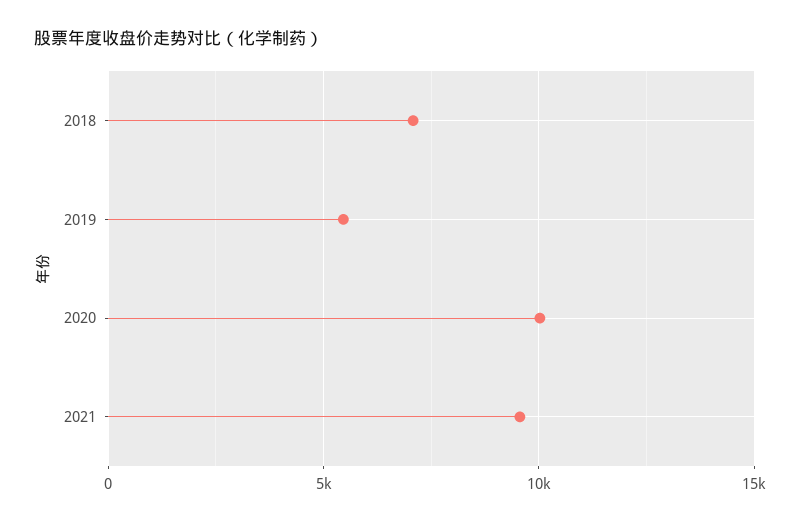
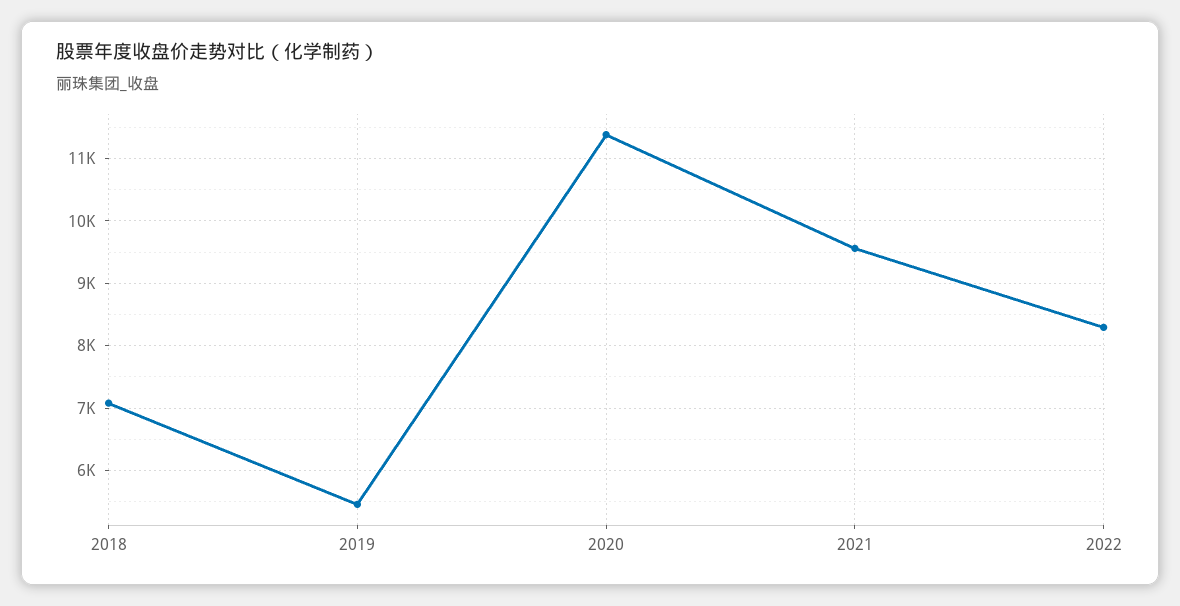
2020: 10000 -> 11400
2022: none -> 8300

